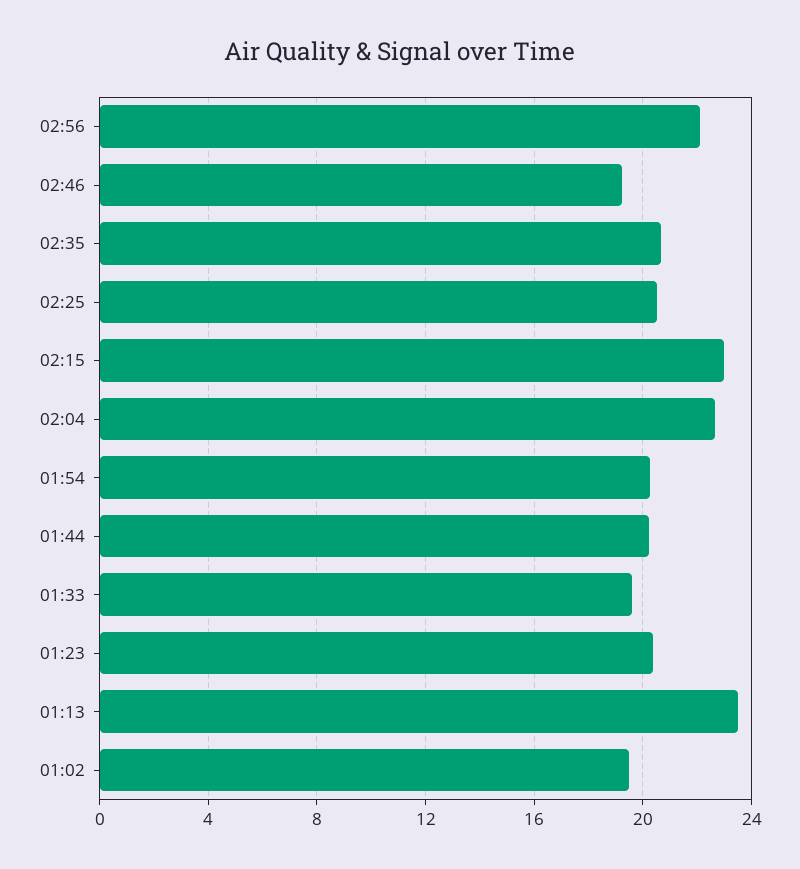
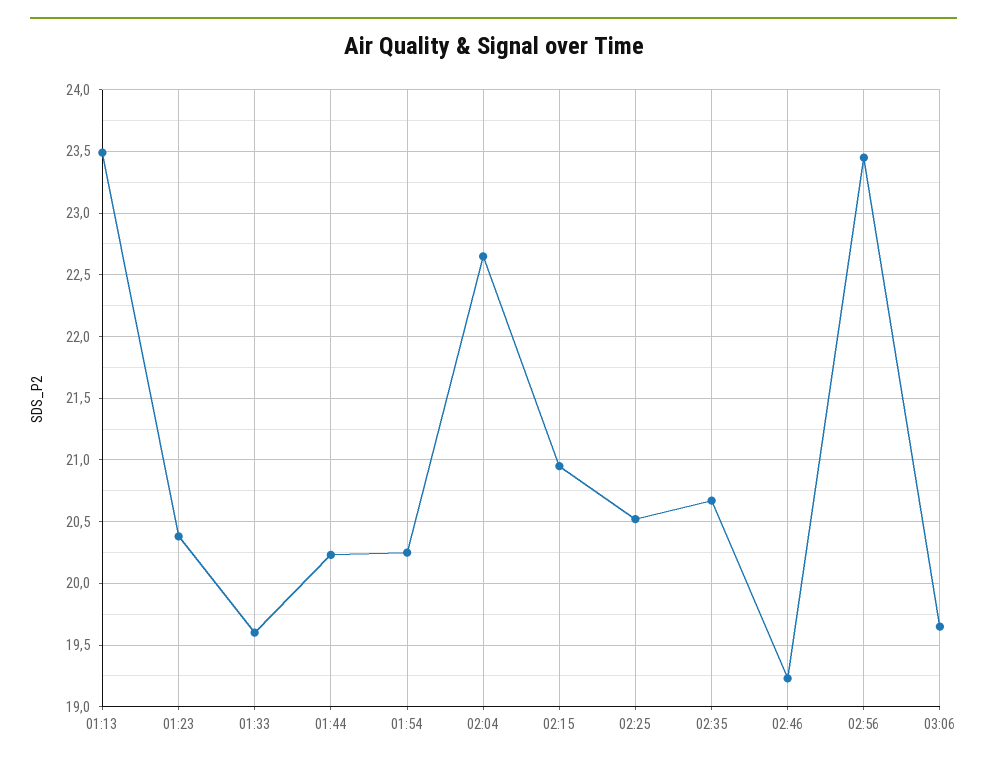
02:56: 22 -> 23.45
02:15: 23 -> 20.95
01:02: 19.5 -> none
03:06: none -> 19.65

